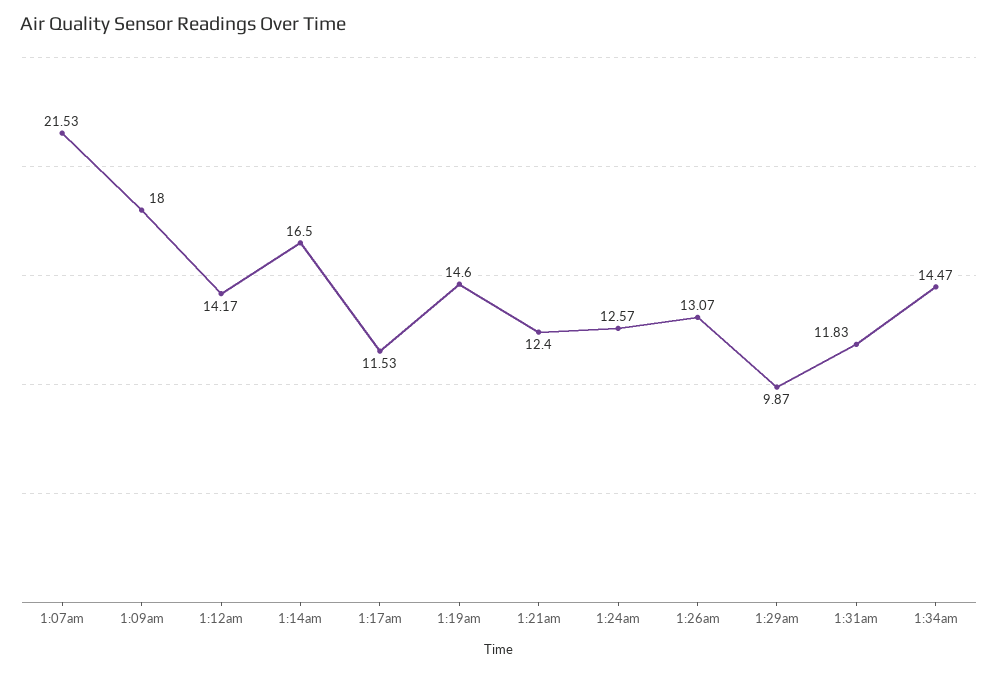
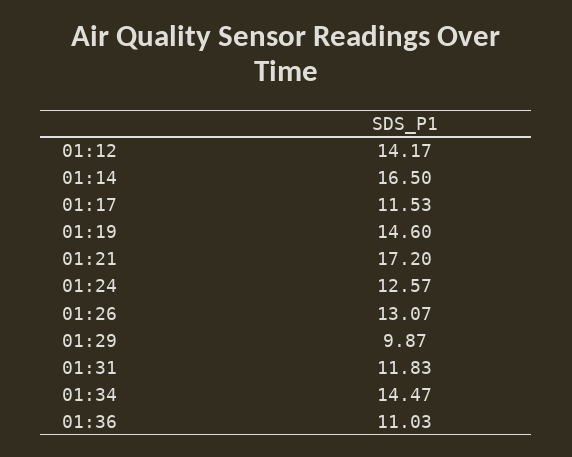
1:07am: 21.53 -> none
1:09am: 18 -> none
1:21am: 12.4 -> 17.2
01:36: none -> 11.03

